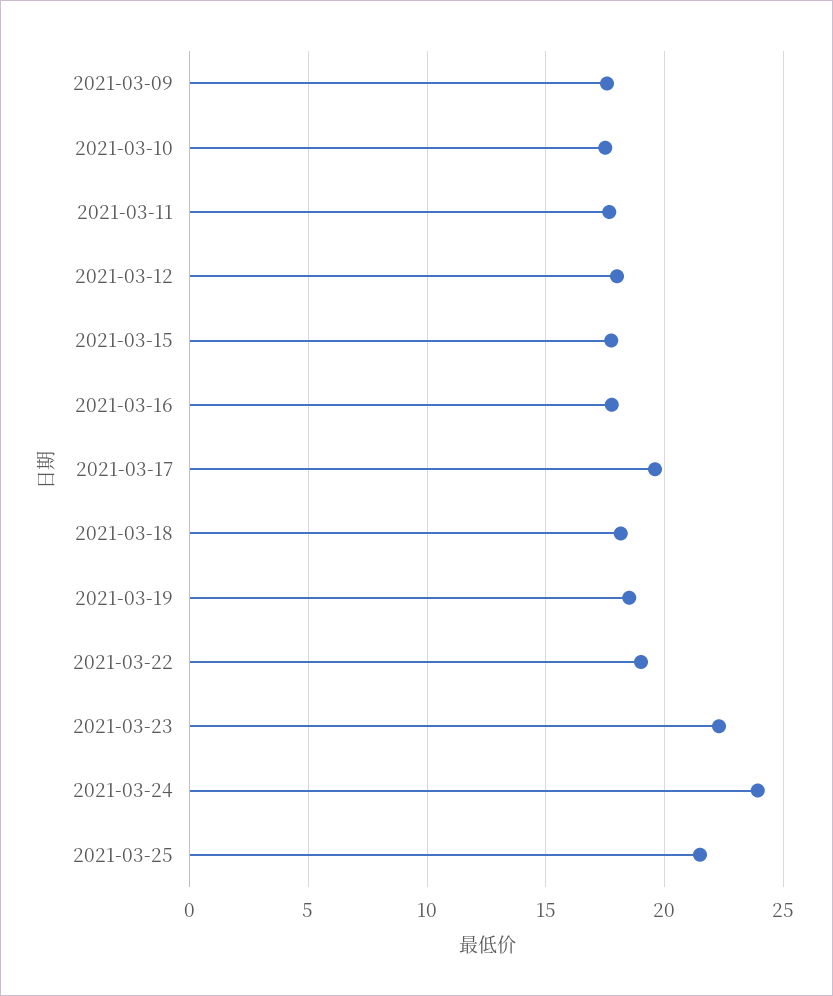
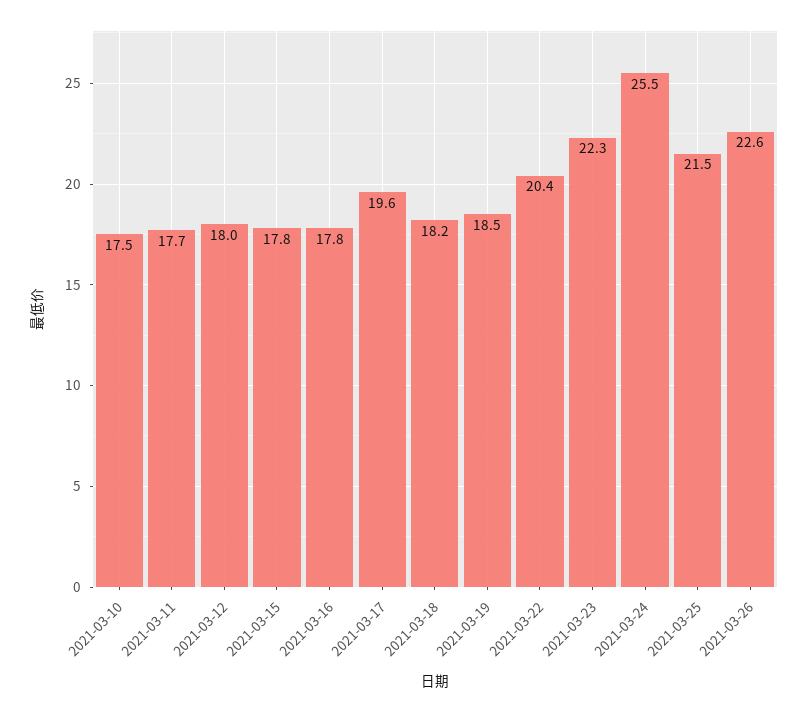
2021-03-09: 17.5 -> none
2021-03-22: 19 -> 20.4
2021-03-24: 24 -> 25.5
2021-03-26: none -> 22.6

